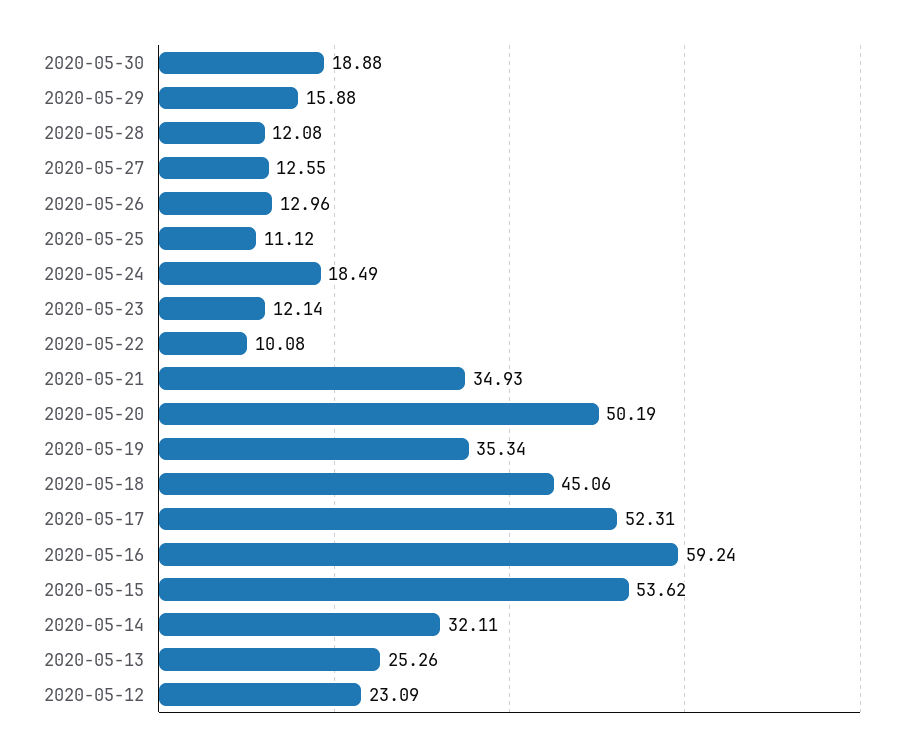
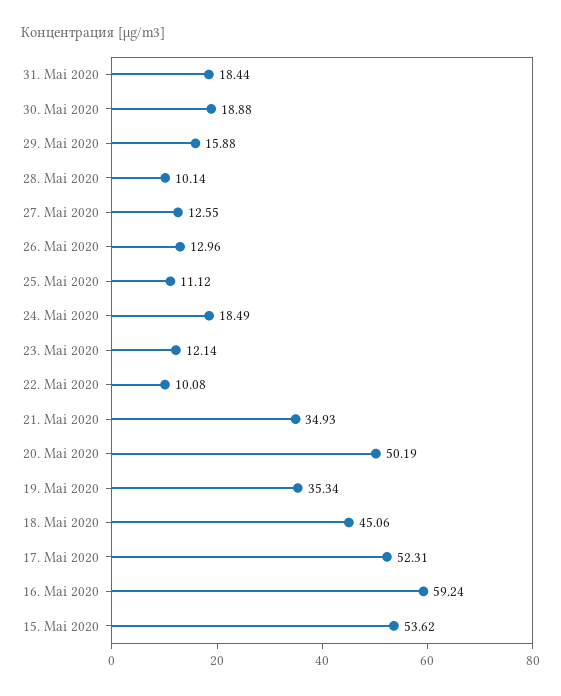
2020-05-28: 12.08 -> 10.14
2020-05-14: 32.11 -> none
2020-05-13: 25.26 -> none
2020-05-12: 23.09 -> none
31. Mai 2020: none -> 18.44

